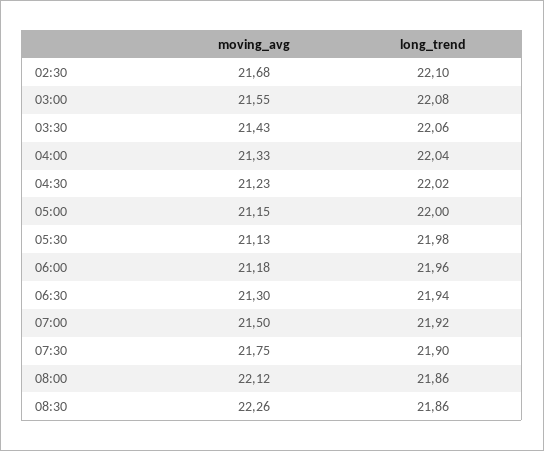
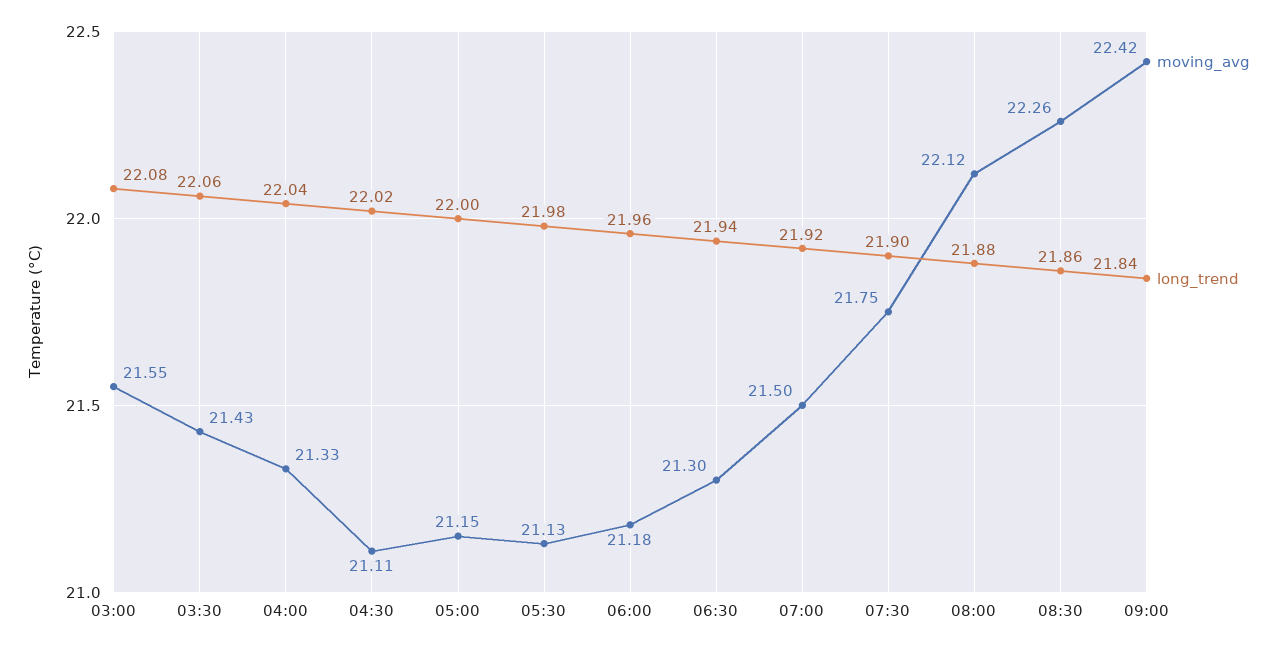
moving_avg, 02:30: 21.68 -> none
long_trend, 02:30: 22.1 -> none
moving_avg, 04:30: 21.23 -> 21.11
long_trend, 08:00: 21.86 -> 21.88
moving_avg, 09:00: none -> 22.42
long_trend, 09:00: none -> 21.84

